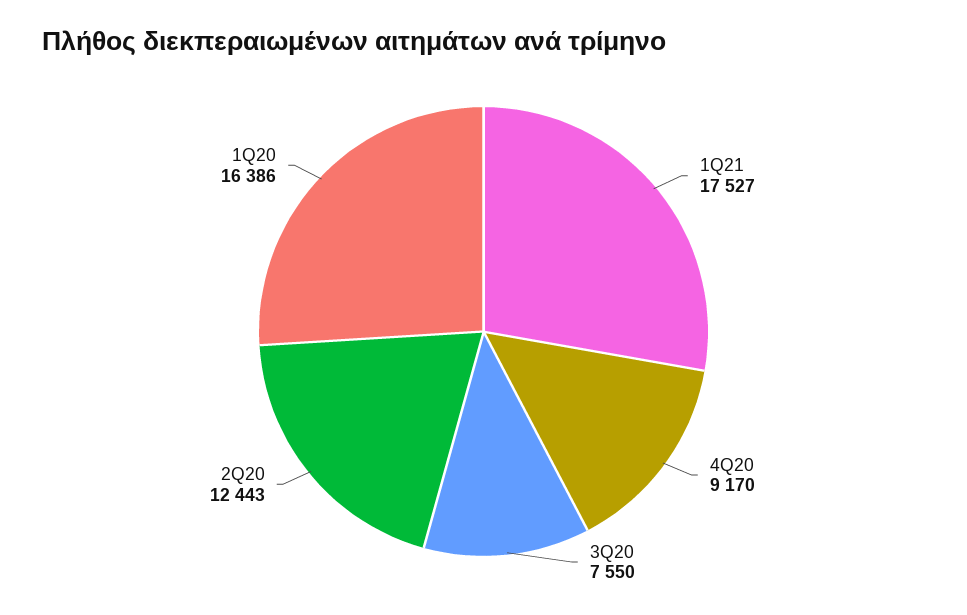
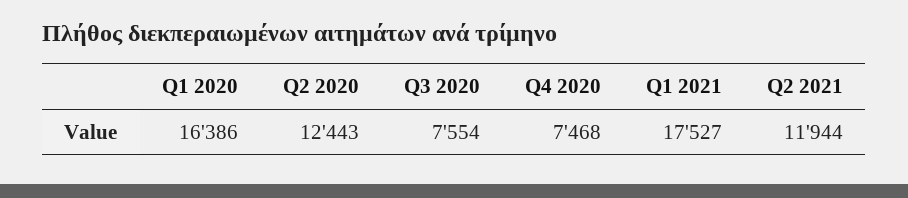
4Q20: 9170 -> 7468
3Q20: 7550 -> 7554
Q2 2021: none -> 11944

